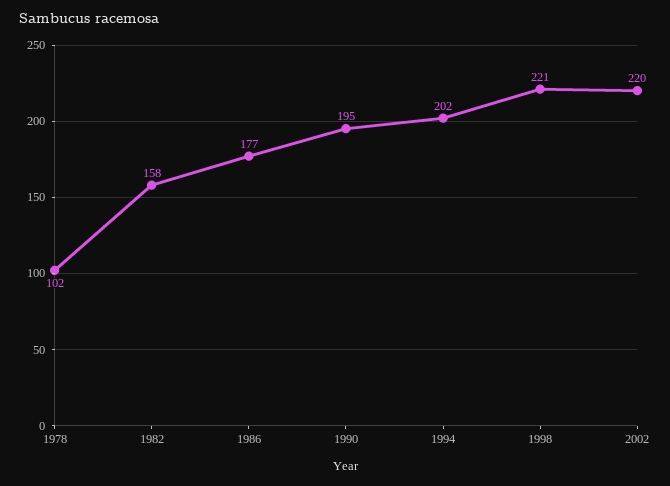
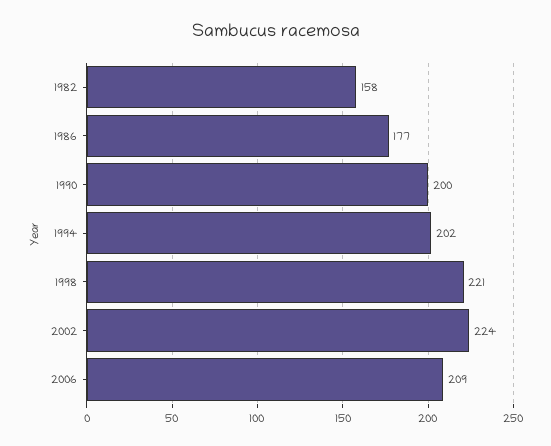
1978: 102 -> none
1990: 195 -> 200
2002: 220 -> 224
2006: none -> 209

